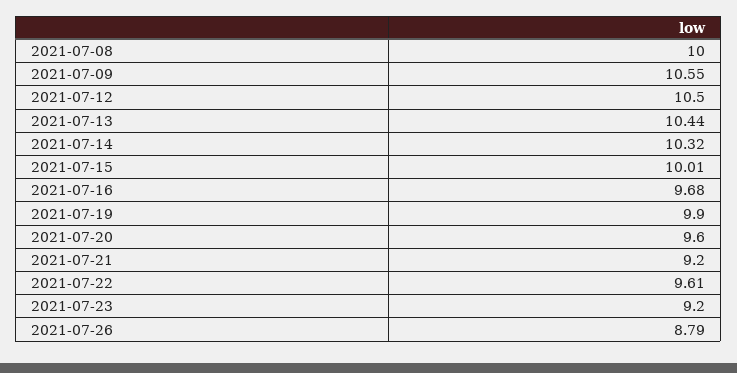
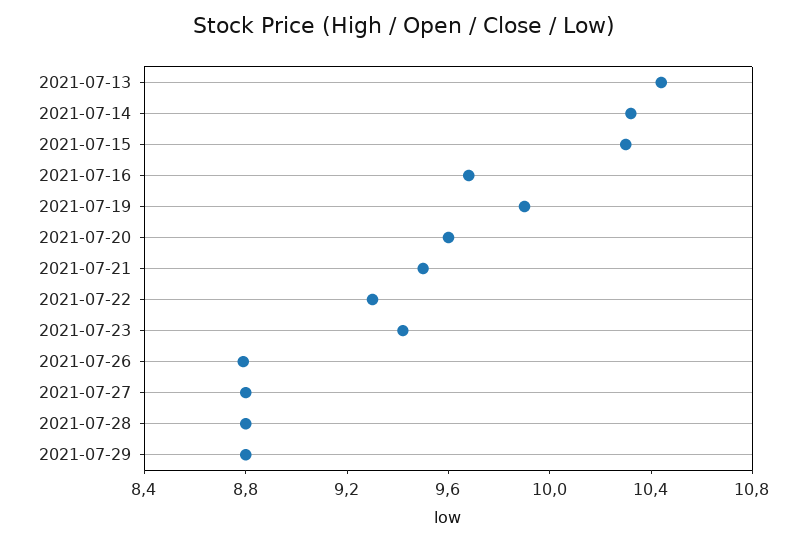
2021-07-08: 10 -> none
2021-07-09: 10.55 -> none
2021-07-12: 10.5 -> none
2021-07-15: 10.01 -> 10.3
2021-07-21: 9.2 -> 9.5
2021-07-22: 9.61 -> 9.3
2021-07-23: 9.2 -> 9.4
2021-07-27: none -> 8.8
2021-07-28: none -> 8.8
2021-07-29: none -> 8.8

